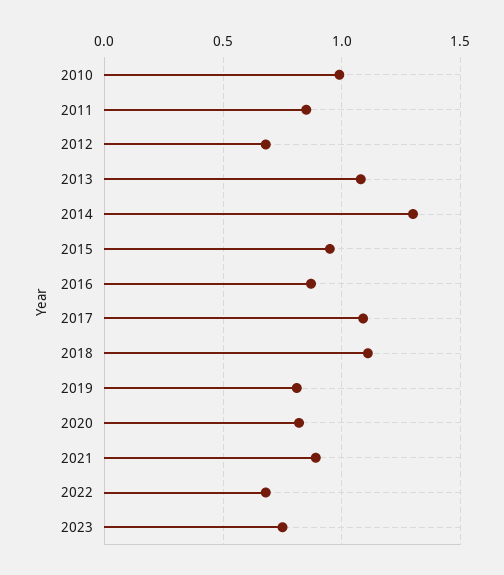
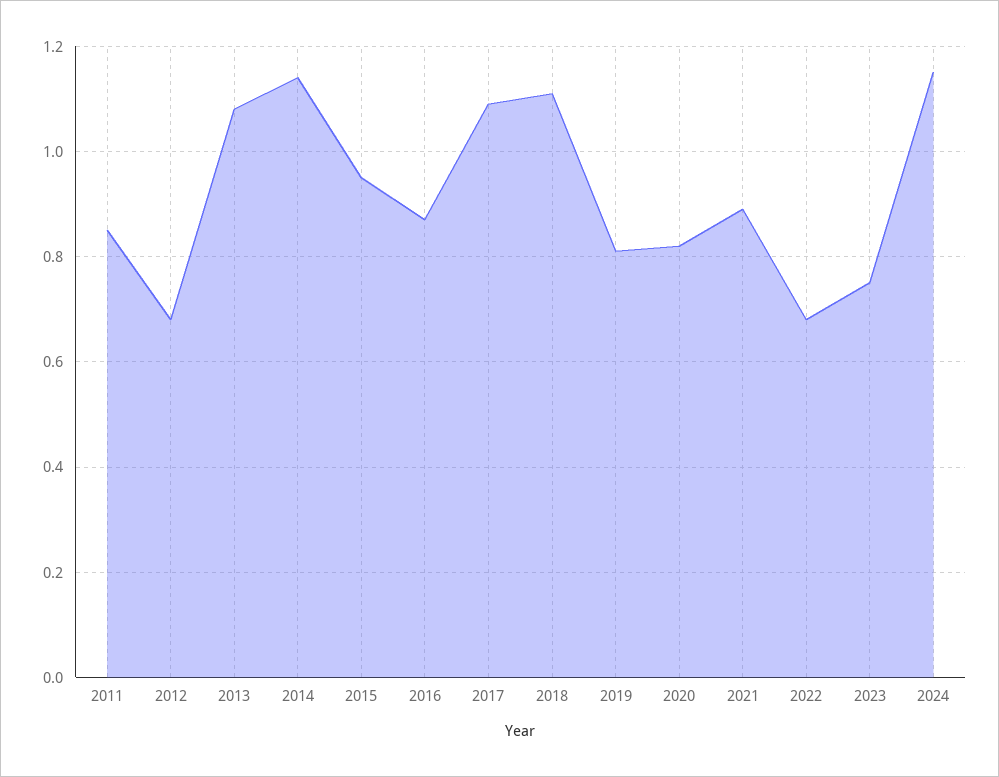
2010: 1 -> none
2014: 1.3 -> 1.15
2024: none -> 1.15

